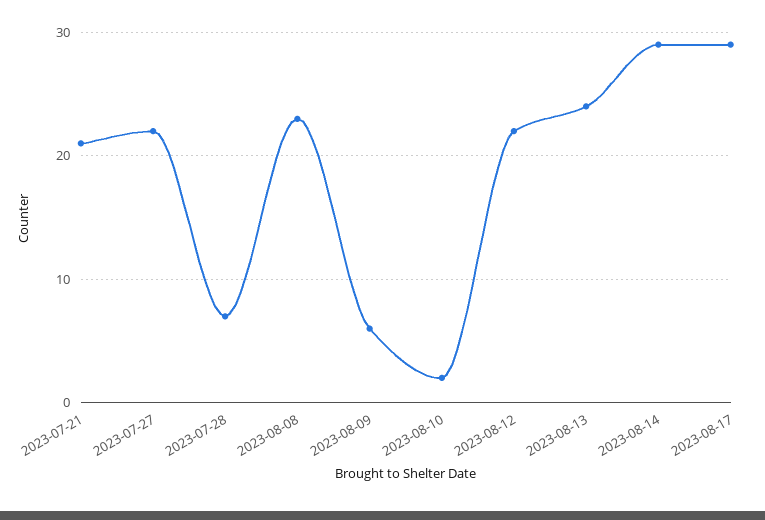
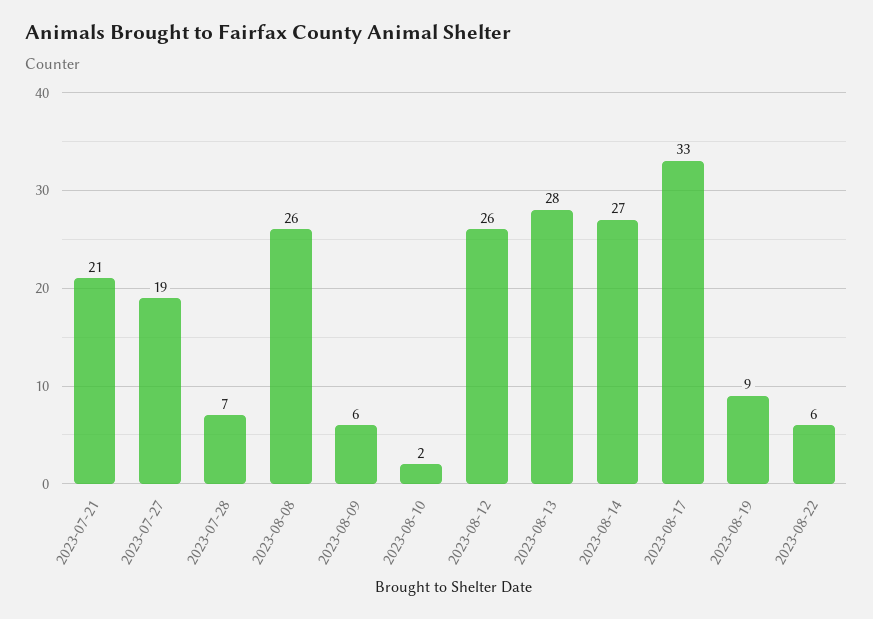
2023-07-27: 22 -> 19
2023-08-08: 23 -> 26
2023-08-12: 22 -> 26
2023-08-13: 24 -> 28
2023-08-14: 29 -> 27
2023-08-17: 29 -> 33
2023-08-19: none -> 9
2023-08-22: none -> 6

